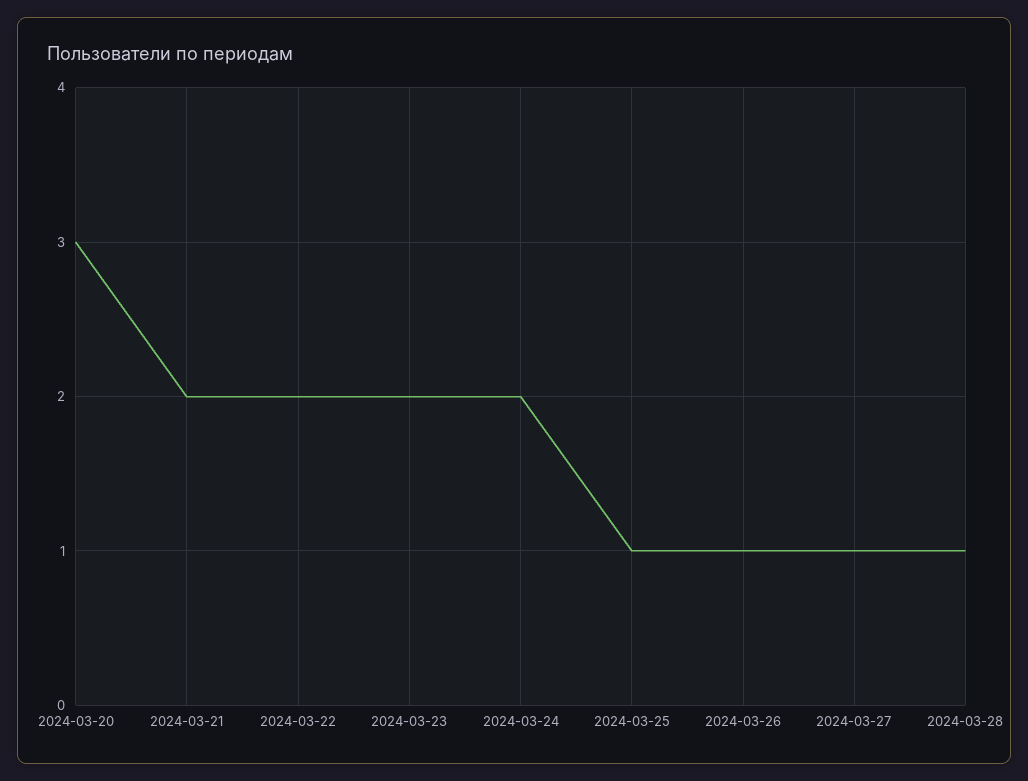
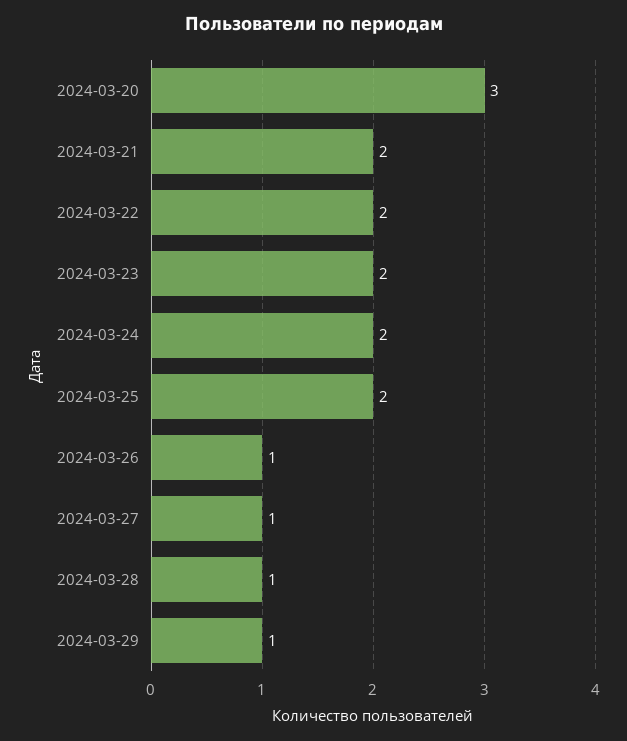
2024-03-25: 1 -> 2
2024-03-29: none -> 1

